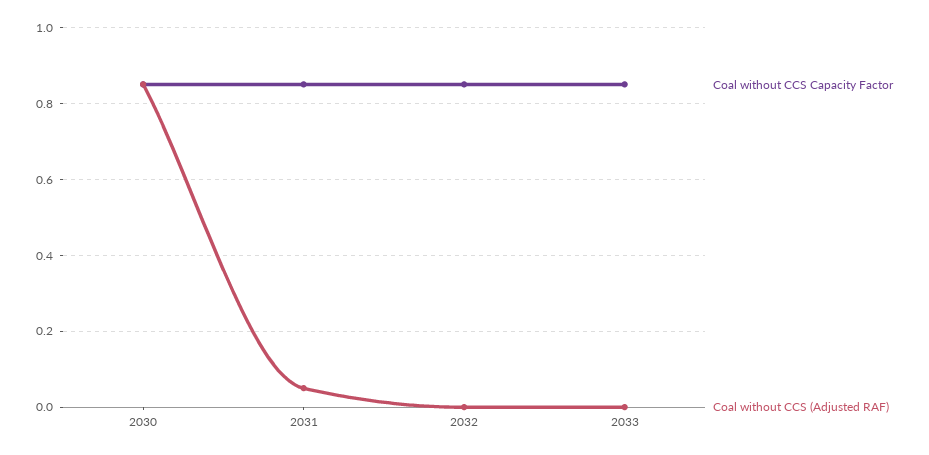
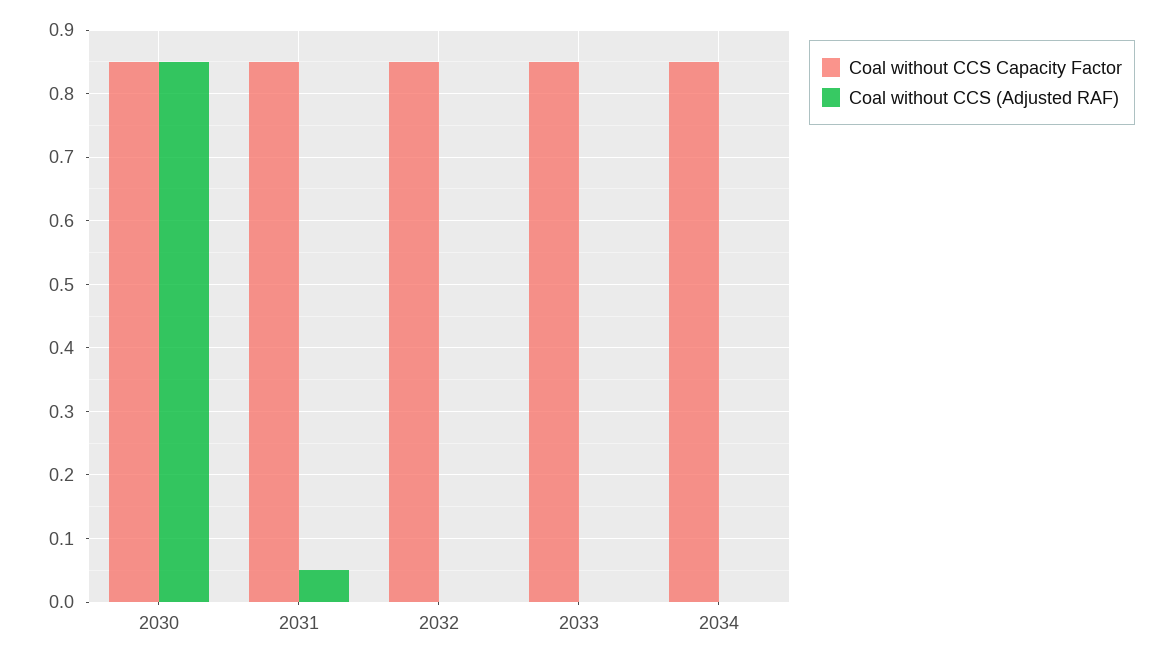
Coal without CCS Capacity Factor, 2034: none -> 0.85
Coal without CCS (Adjusted RAF), 2034: none -> 0

